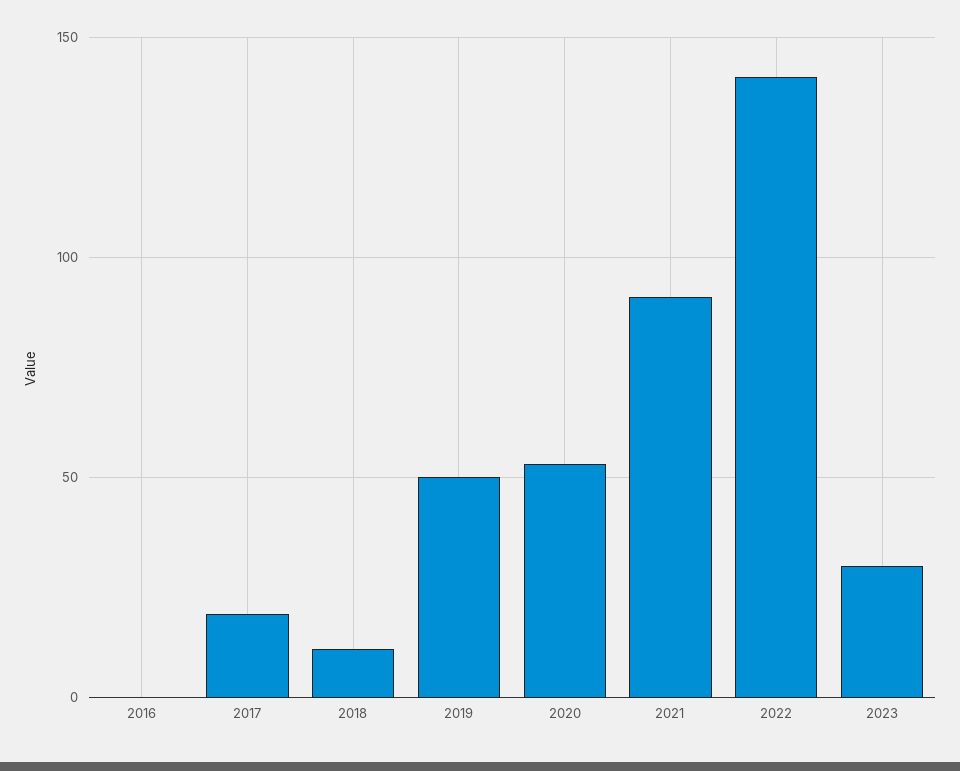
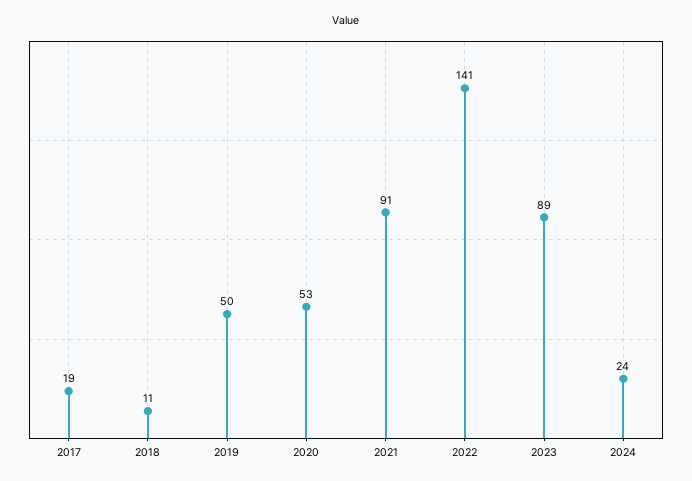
2016: 0 -> none
2023: 30 -> 89
2024: none -> 24

